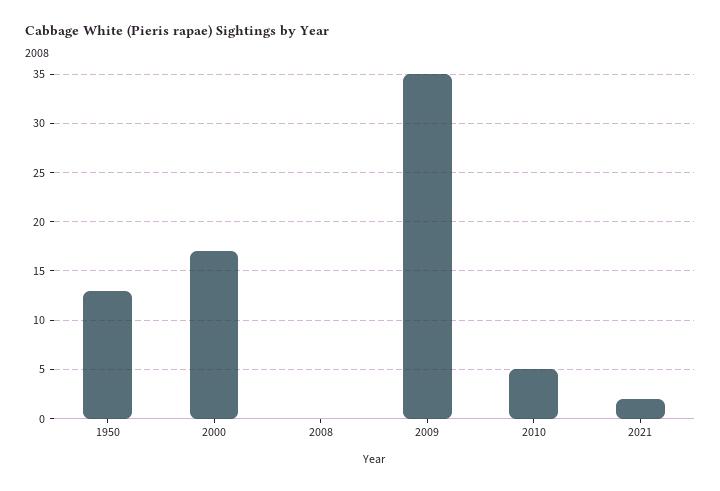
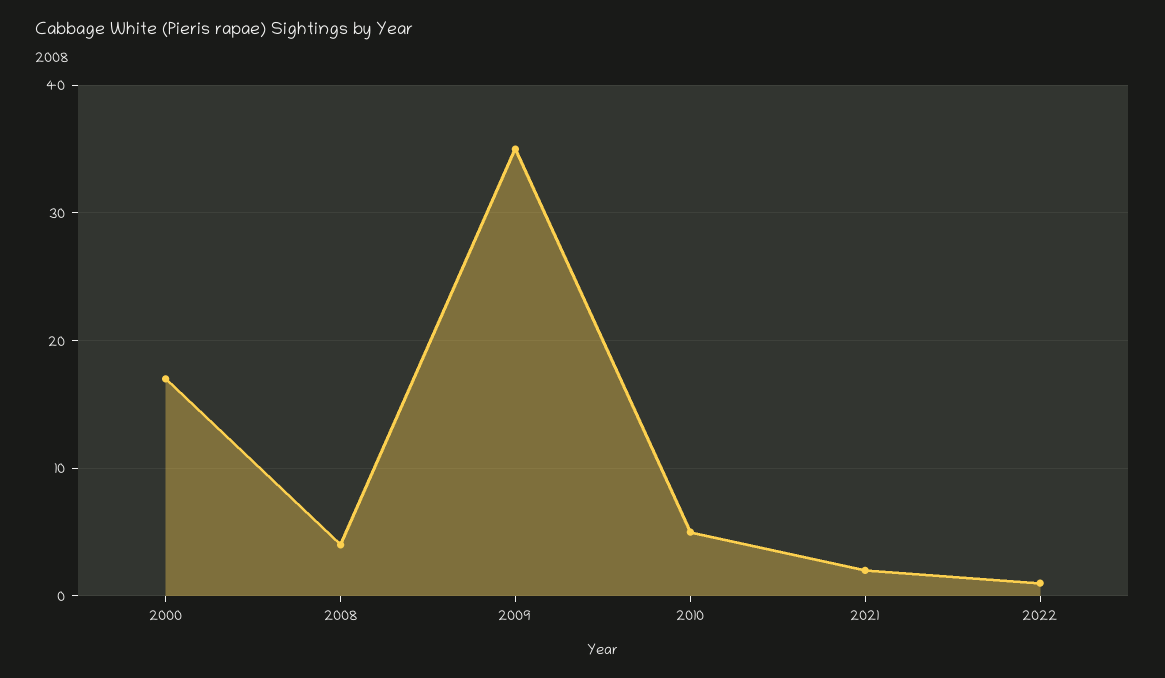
1950: 13 -> none
2008: 0 -> 4
2022: none -> 1

